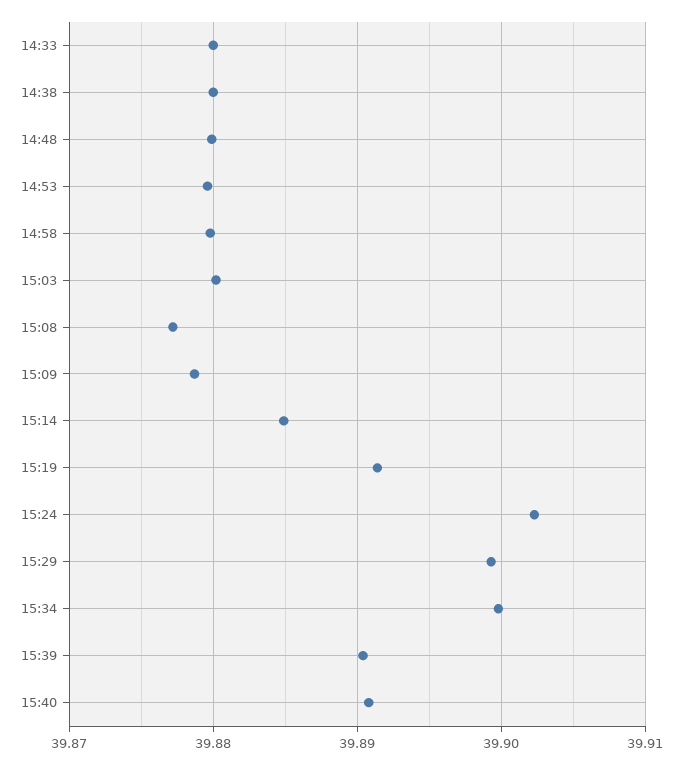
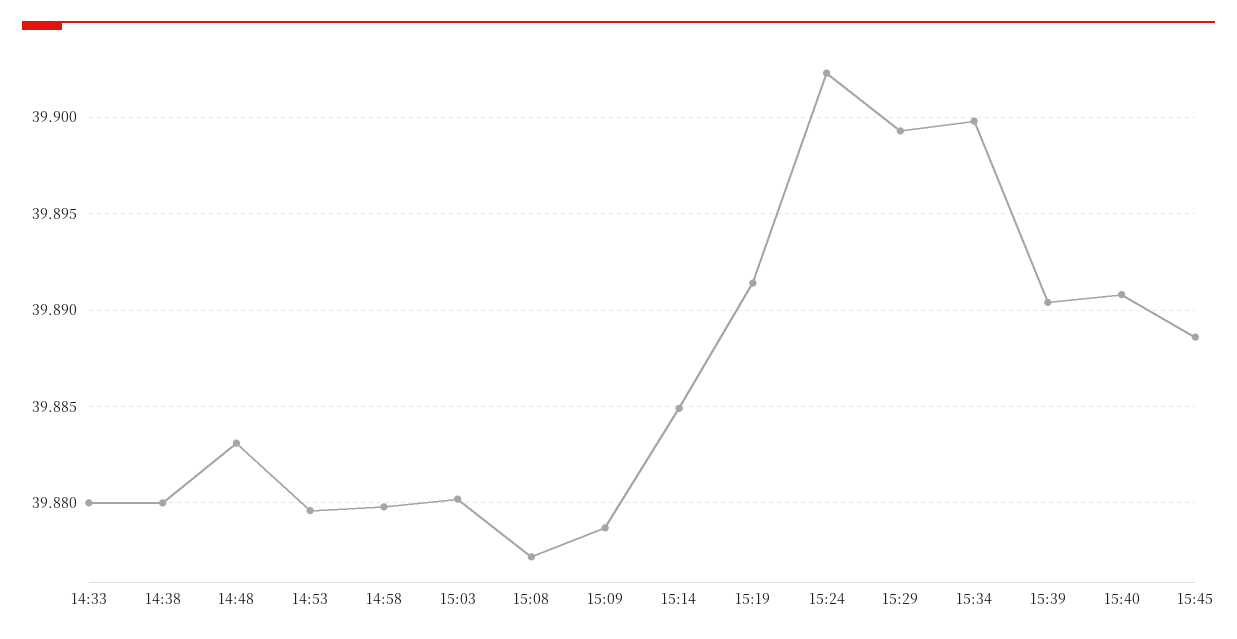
14:48: 39.88 -> 39.883
15:45: none -> 39.8885

